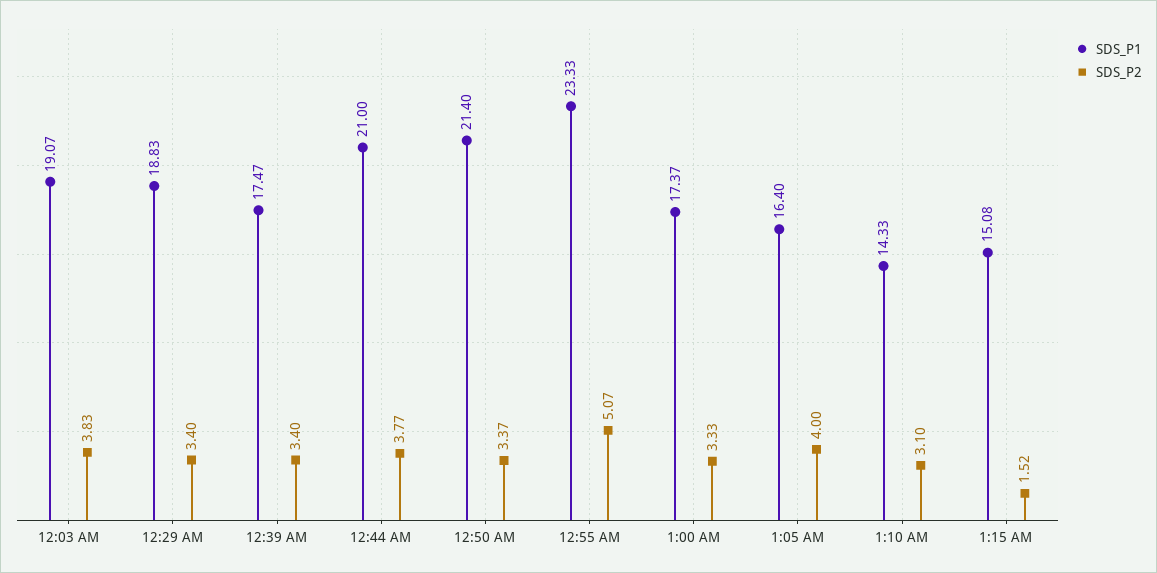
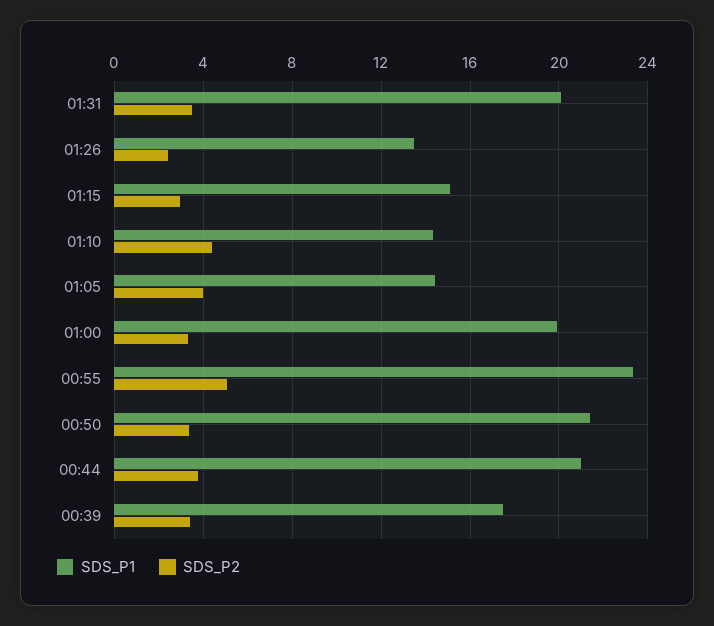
SDS_P1, 12:03 AM: 19.07 -> none
SDS_P2, 12:03 AM: 3.83 -> none
SDS_P1, 12:29 AM: 18.83 -> none
SDS_P2, 12:29 AM: 3.4 -> none
SDS_P1, 1:00 AM: 17.37 -> 20
SDS_P1, 1:05 AM: 16.4 -> 14.5
SDS_P2, 1:10 AM: 3.1 -> 4.5
SDS_P2, 1:15 AM: 1.52 -> 3
SDS_P1, 01:31: none -> 20
SDS_P2, 01:31: none -> 3.5
SDS_P1, 01:26: none -> 13.5
SDS_P2, 01:26: none -> 2.5

